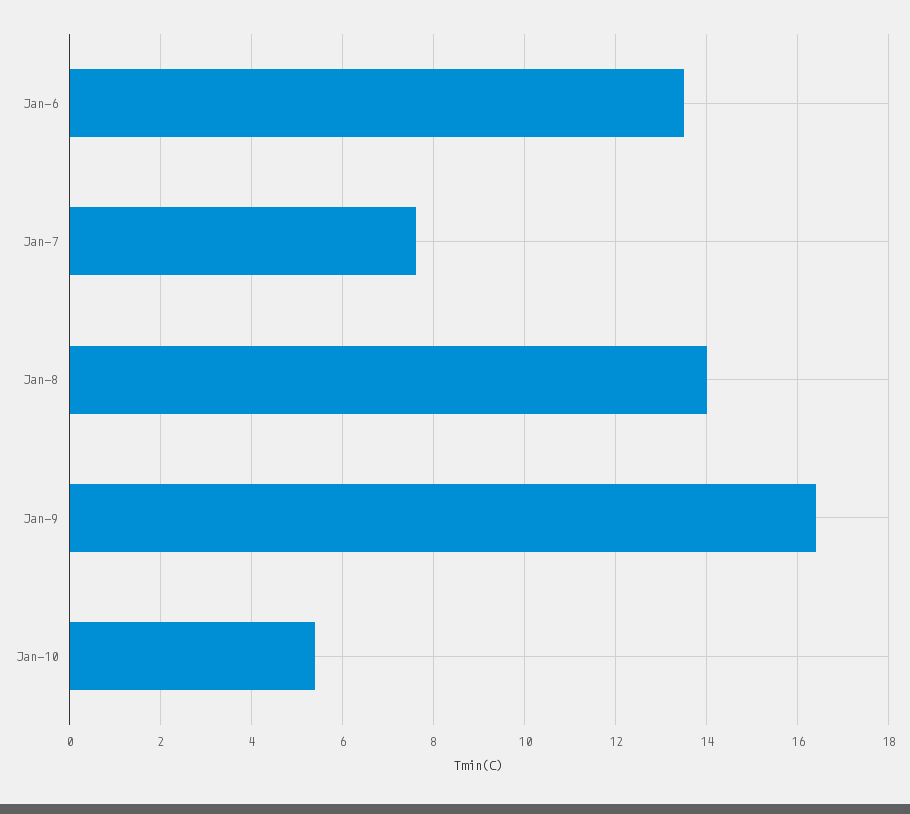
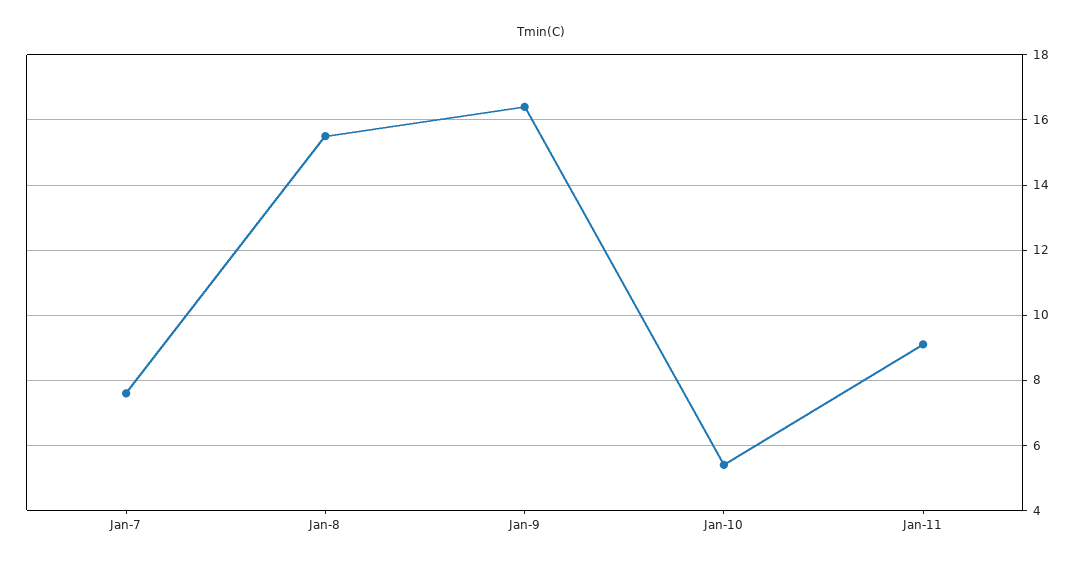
Jan-6: 13.5 -> none
Jan-8: 14 -> 15.5
Jan-11: none -> 9

